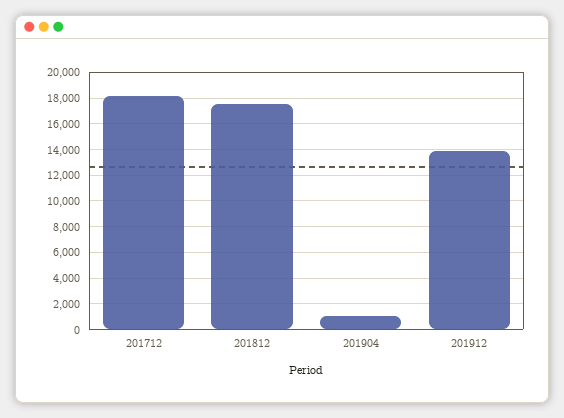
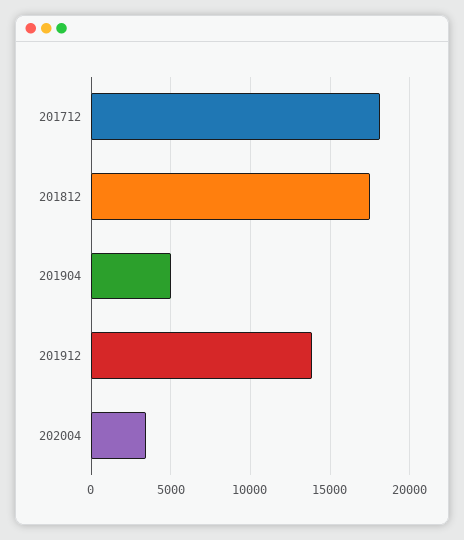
201904: 1000 -> 5000
202004: none -> 3500

